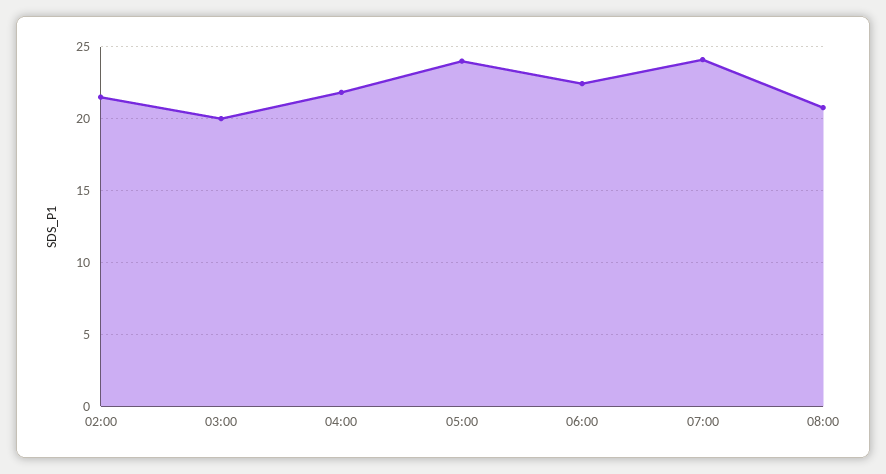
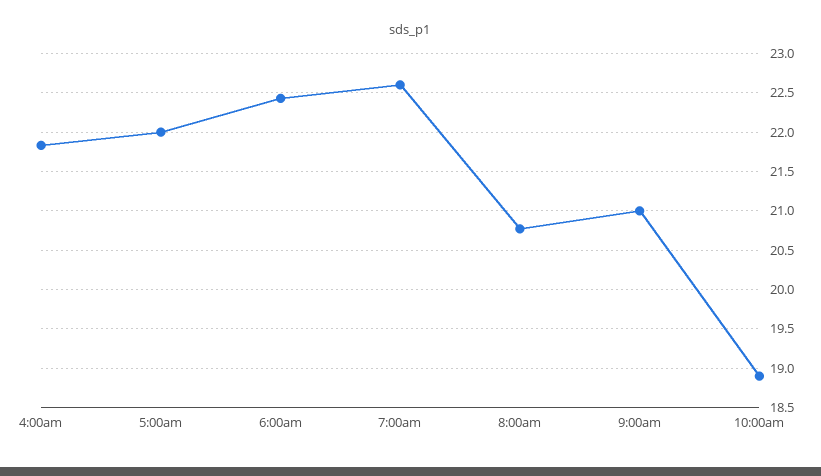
02:00: 21.5 -> none
03:00: 20 -> none
05:00: 24 -> 22
07:00: 24 -> 22.6
9:00am: none -> 21
10:00am: none -> 18.9

